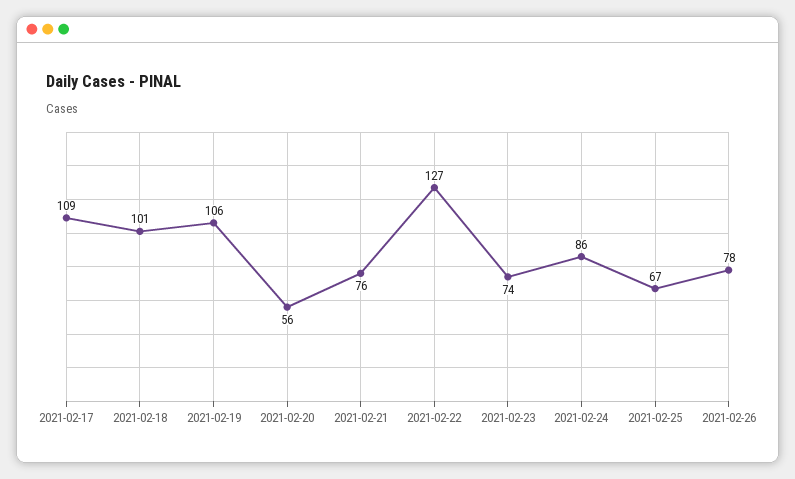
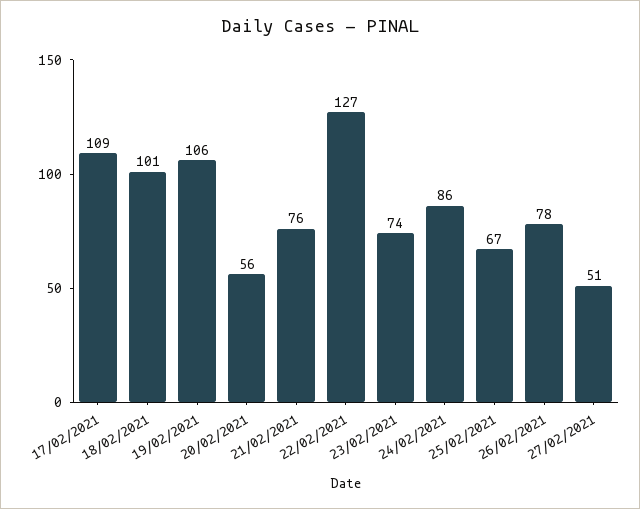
27/02/2021: none -> 51

